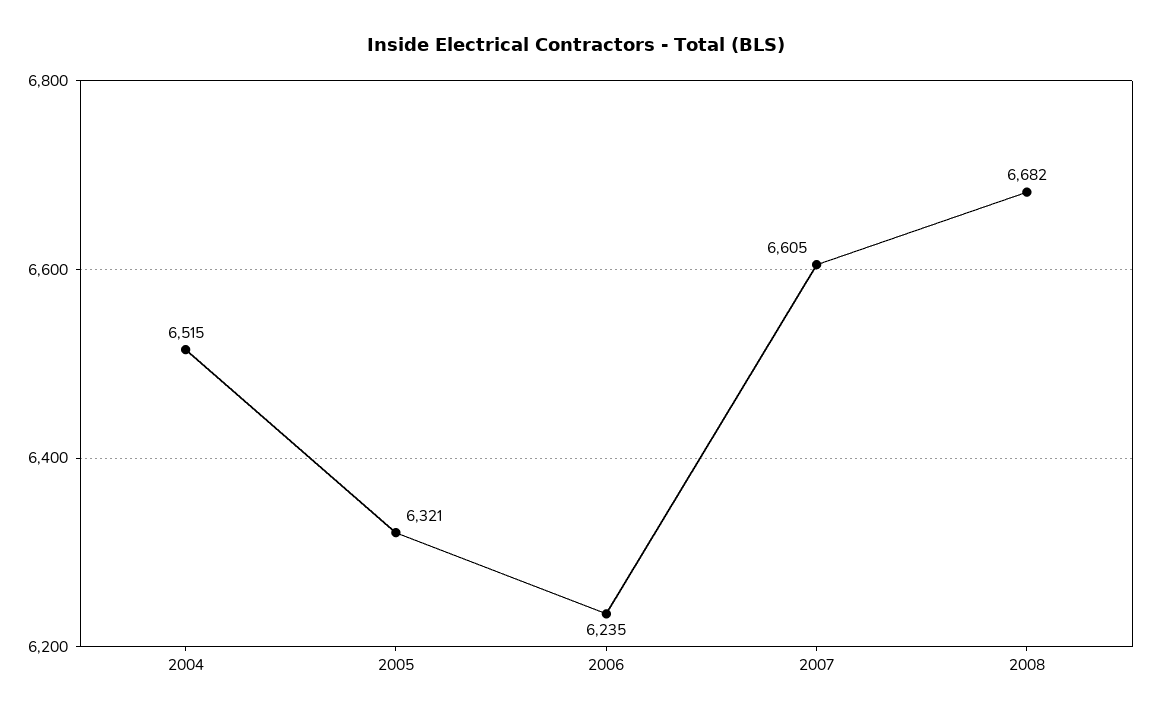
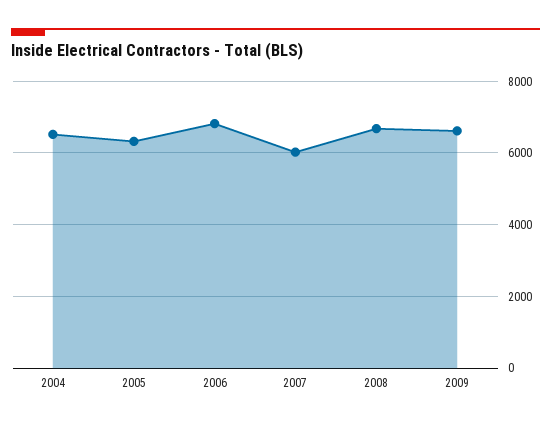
2006: 6235 -> 6800
2007: 6605 -> 6000
2009: none -> 6600

